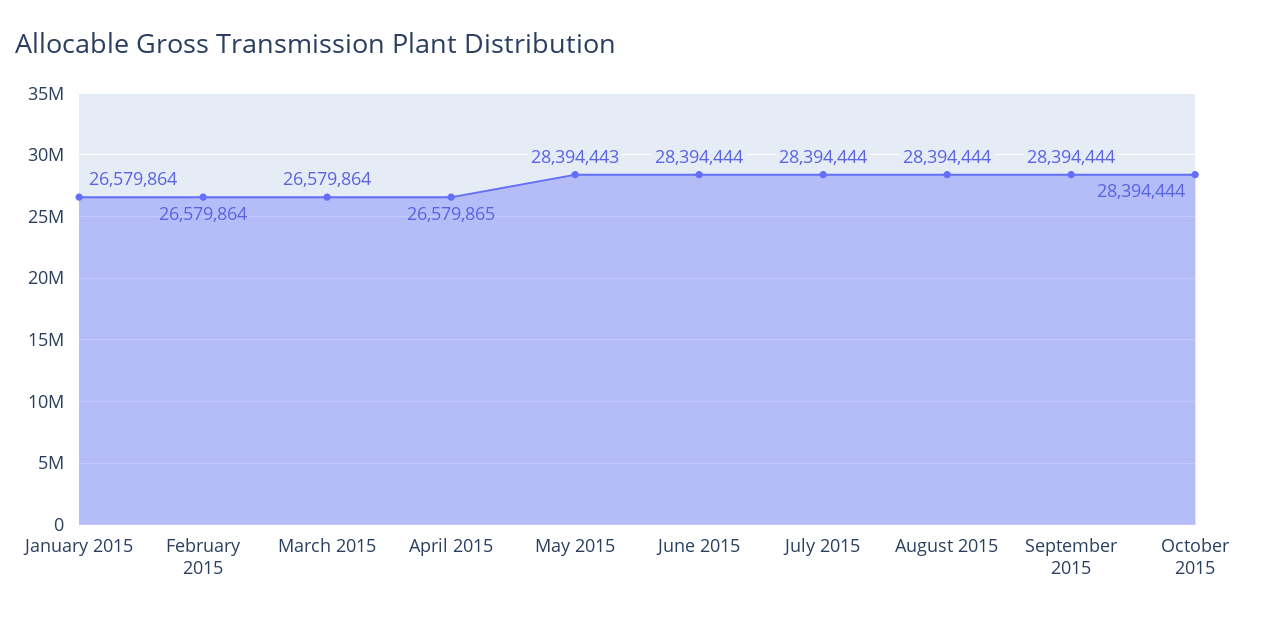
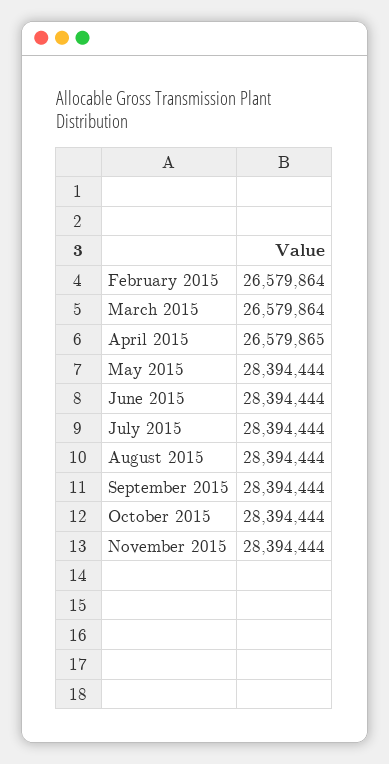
January 2015: 26579864 -> none
May 2015: 28394443 -> 28394444
November 2015: none -> 28394444

